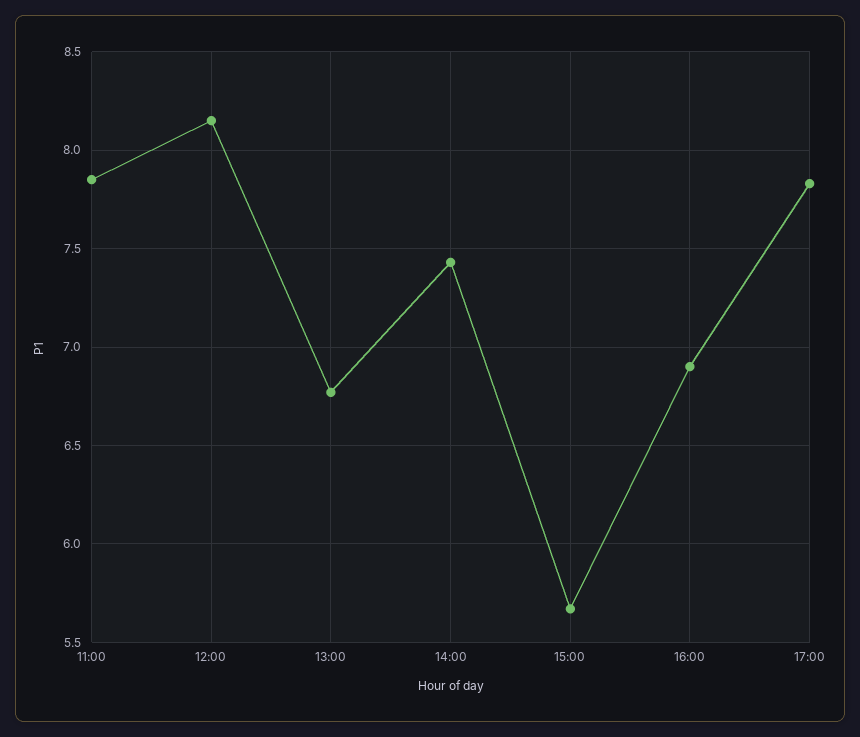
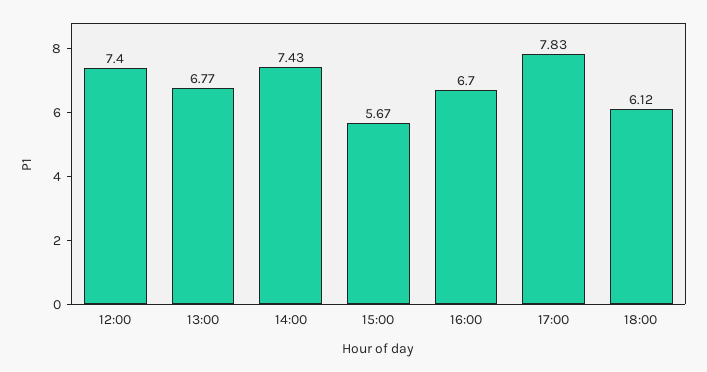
11:00: 7.85 -> none
12:00: 8.15 -> 7.4
16:00: 6.9 -> 6.7
18:00: none -> 6.12

